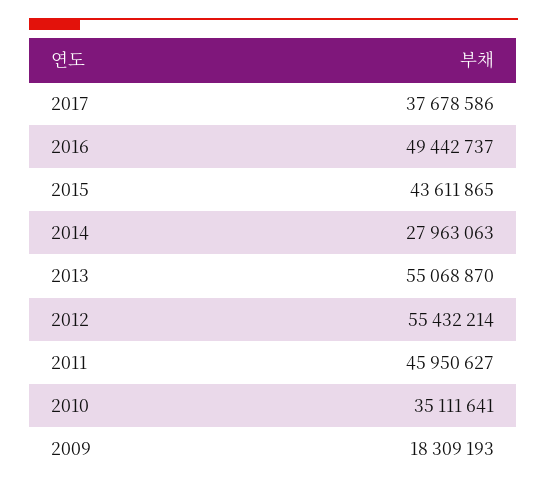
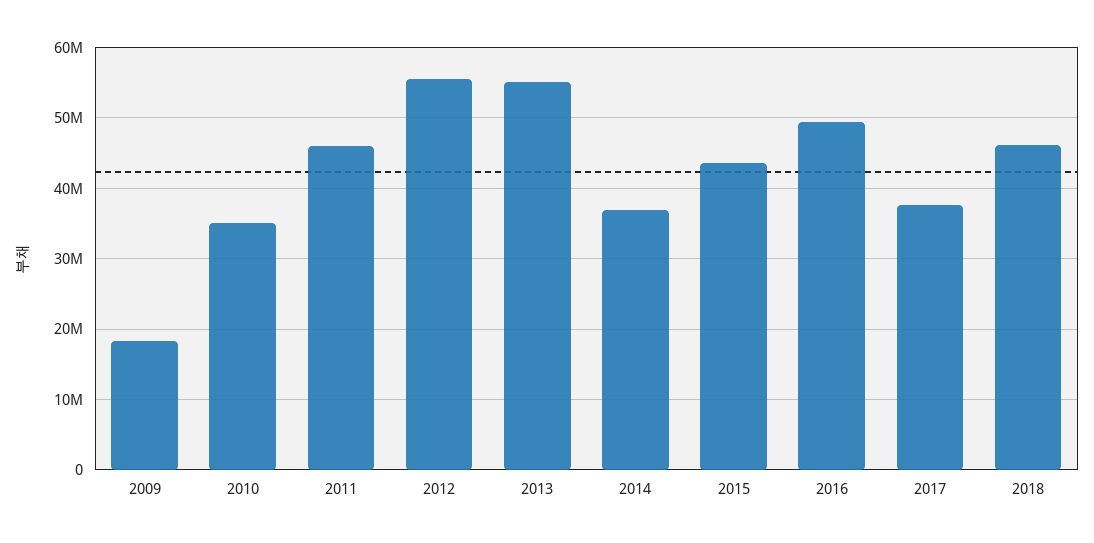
2014: 27963063 -> 37000000
2018: none -> 46000000

